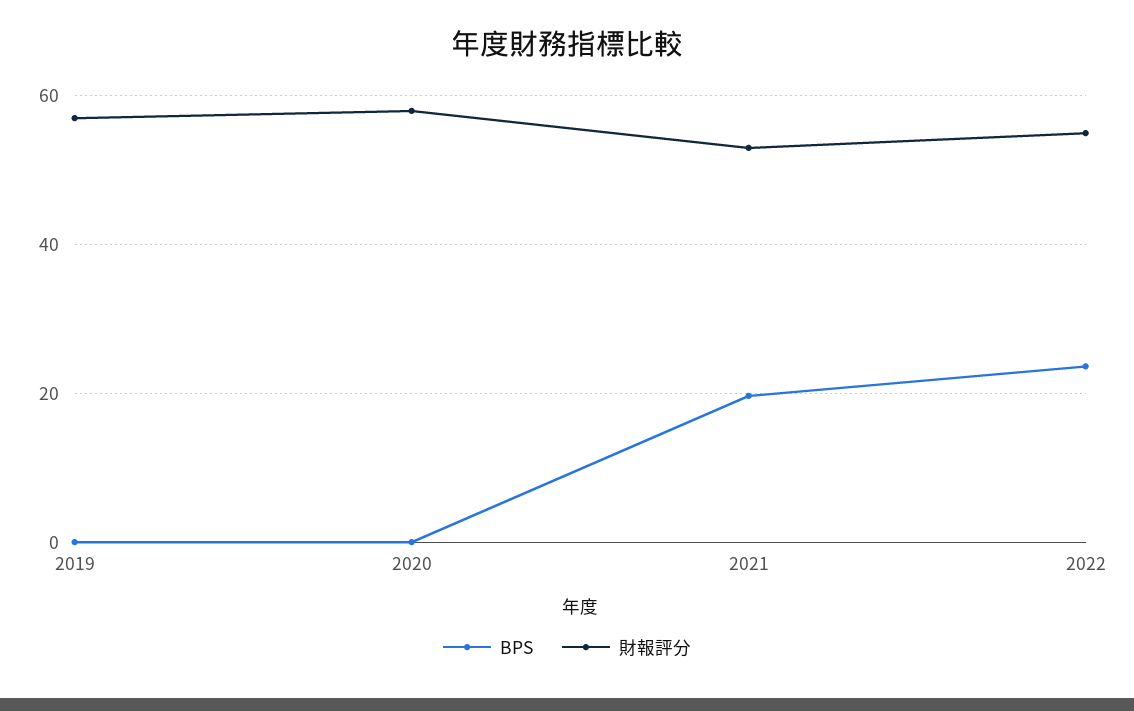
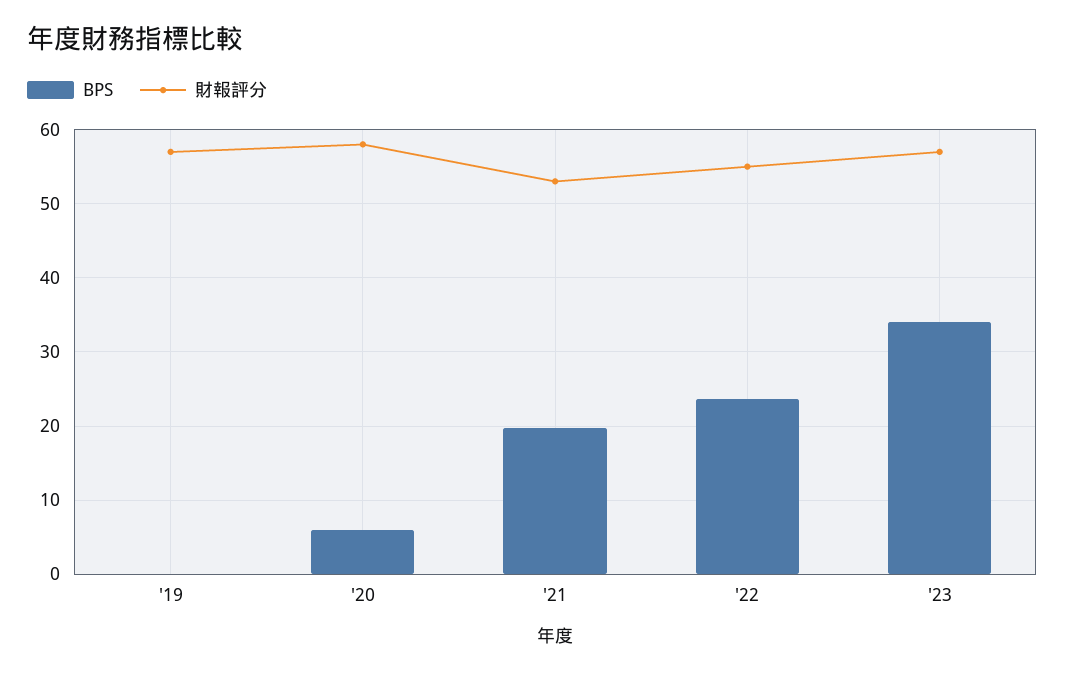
BPS, 2020: 0 -> 6
BPS, '23: none -> 34
財報評分, '23: none -> 57

